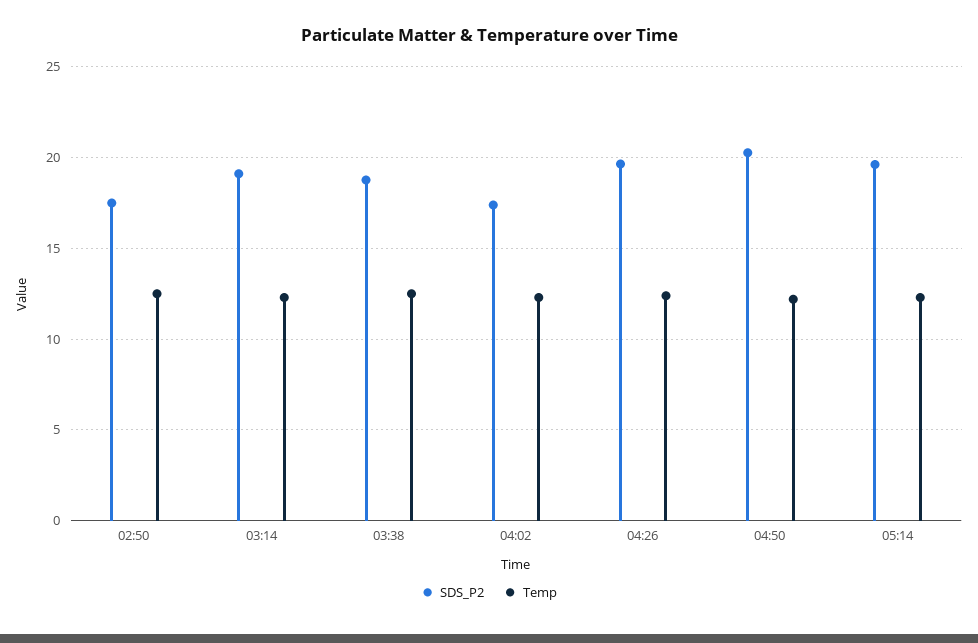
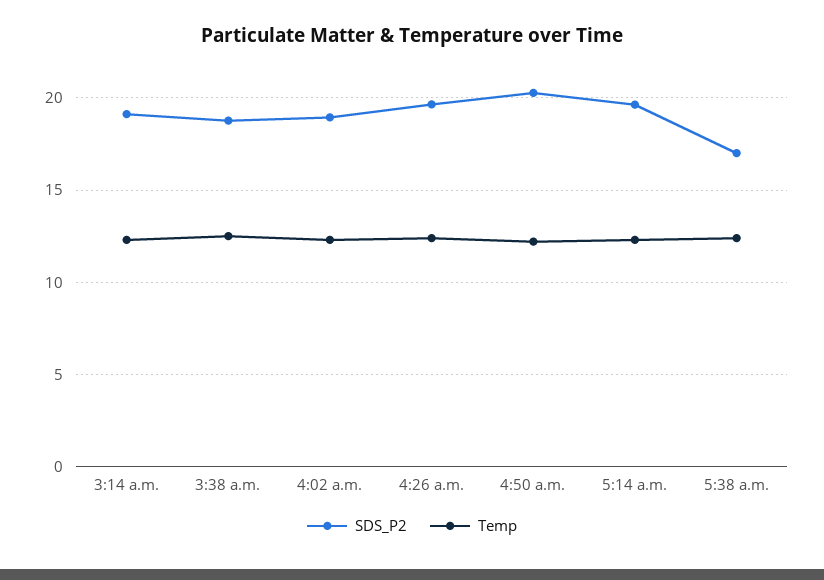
SDS_P2, 02:50: 17.5 -> none
Temp, 02:50: 12.5 -> none
SDS_P2, 04:02: 17.5 -> 19
SDS_P2, 5:38 a.m.: none -> 17
Temp, 5:38 a.m.: none -> 12.5

